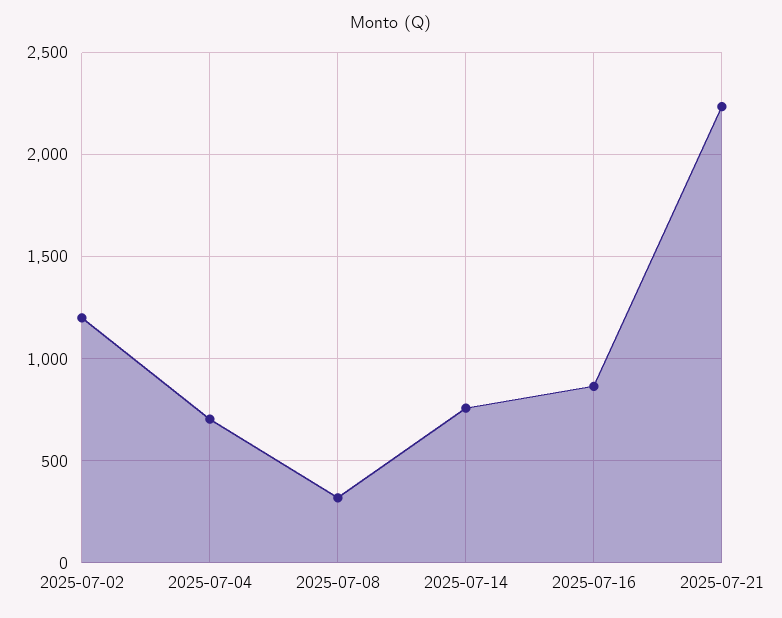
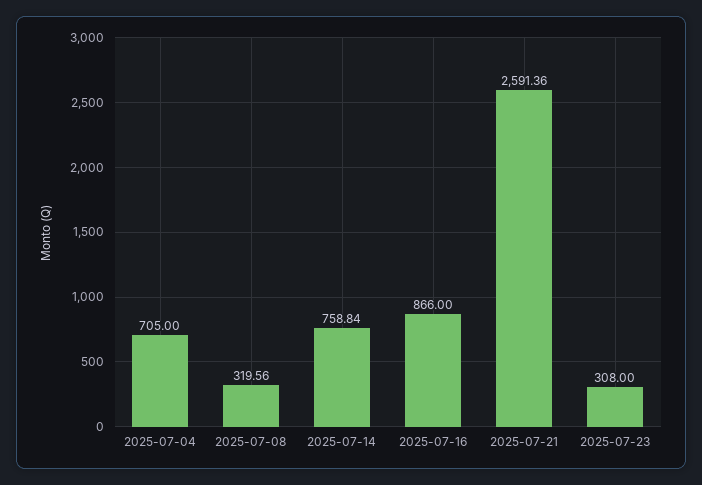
2025-07-02: 1200 -> none
2025-07-21: 2250 -> 2591.36
2025-07-23: none -> 308

